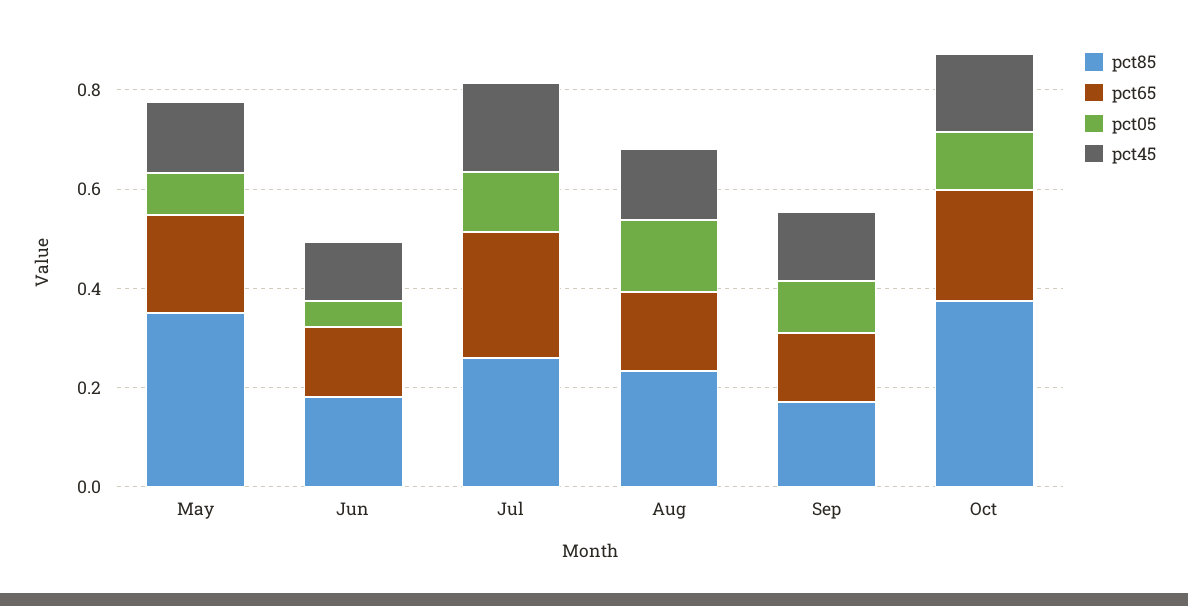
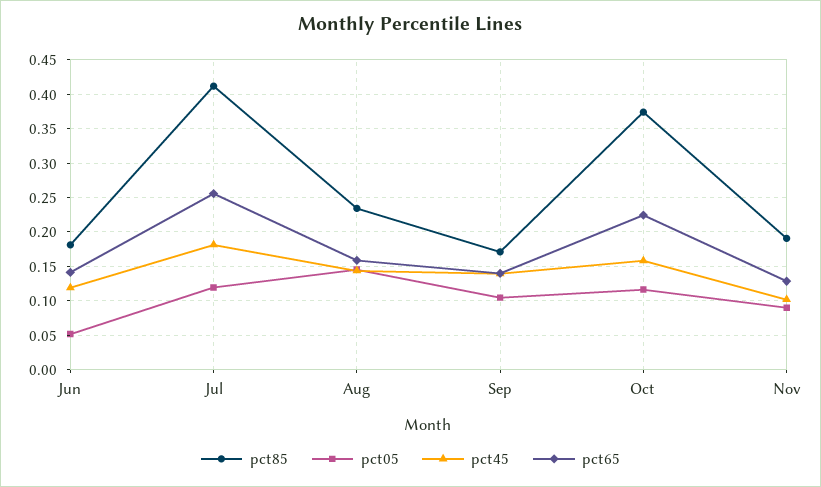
pct85, May: 0.35 -> none
pct65, May: 0.2 -> none
pct05, May: 0.1 -> none
pct45, May: 0.15 -> none
pct85, Jul: 0.25 -> 0.41
pct85, Nov: none -> 0.19
pct05, Nov: none -> 0.09
pct45, Nov: none -> 0.1
pct65, Nov: none -> 0.13

